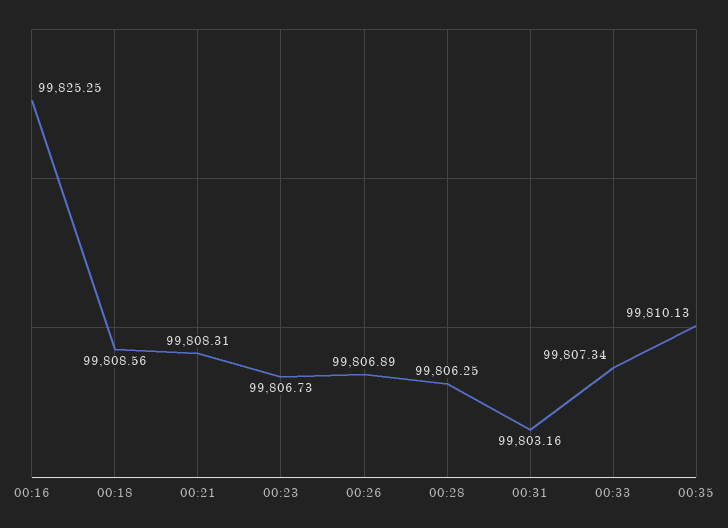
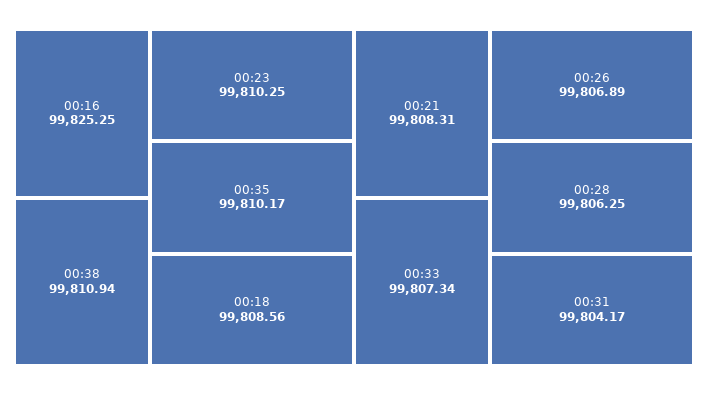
00:23: 99806.73 -> 99810.25
00:31: 99803.16 -> 99804.17
00:35: 99810.13 -> 99810.17
00:38: none -> 99810.94

